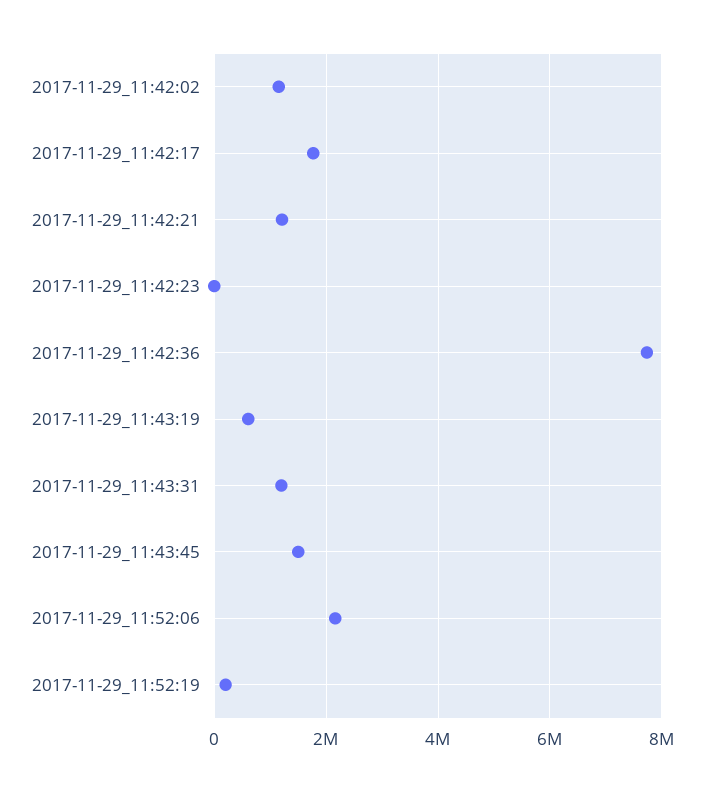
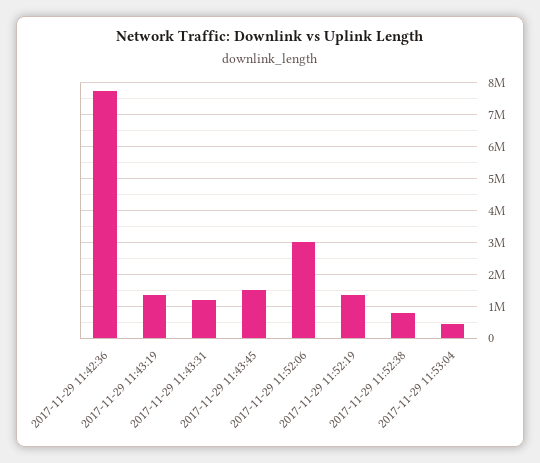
2017-11-29_11:42:02: 1200000 -> none
2017-11-29_11:42:17: 1800000 -> none
2017-11-29_11:42:21: 1200000 -> none
2017-11-29_11:42:23: 0 -> none
2017-11-29_11:43:19: 600000 -> 1400000
2017-11-29_11:52:06: 2200000 -> 3000000
2017-11-29_11:52:19: 200000 -> 1400000
2017-11-29 11:52:38: none -> 800000
2017-11-29 11:53:04: none -> 400000

